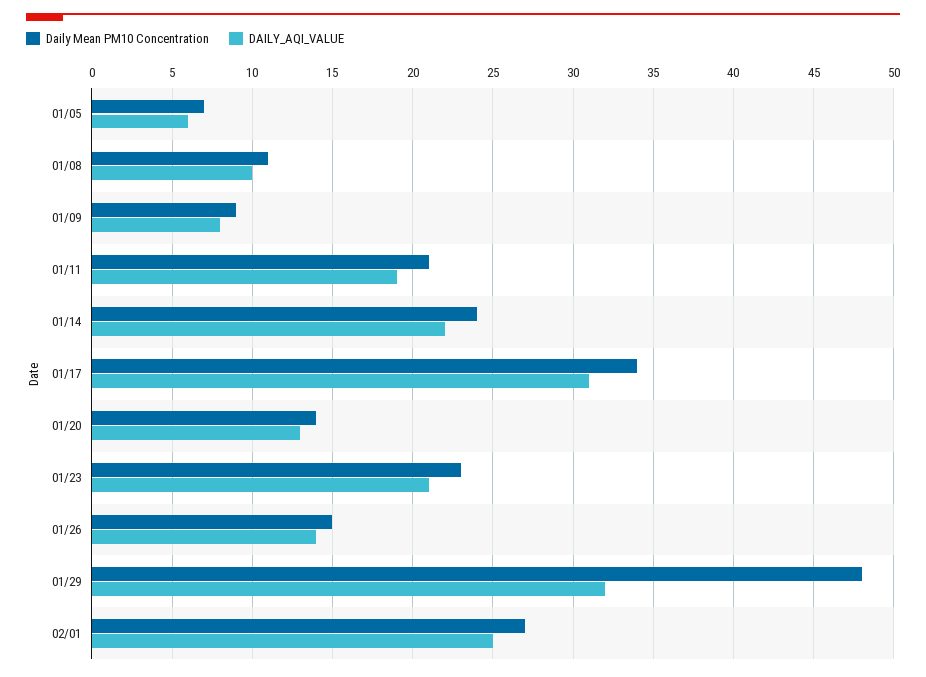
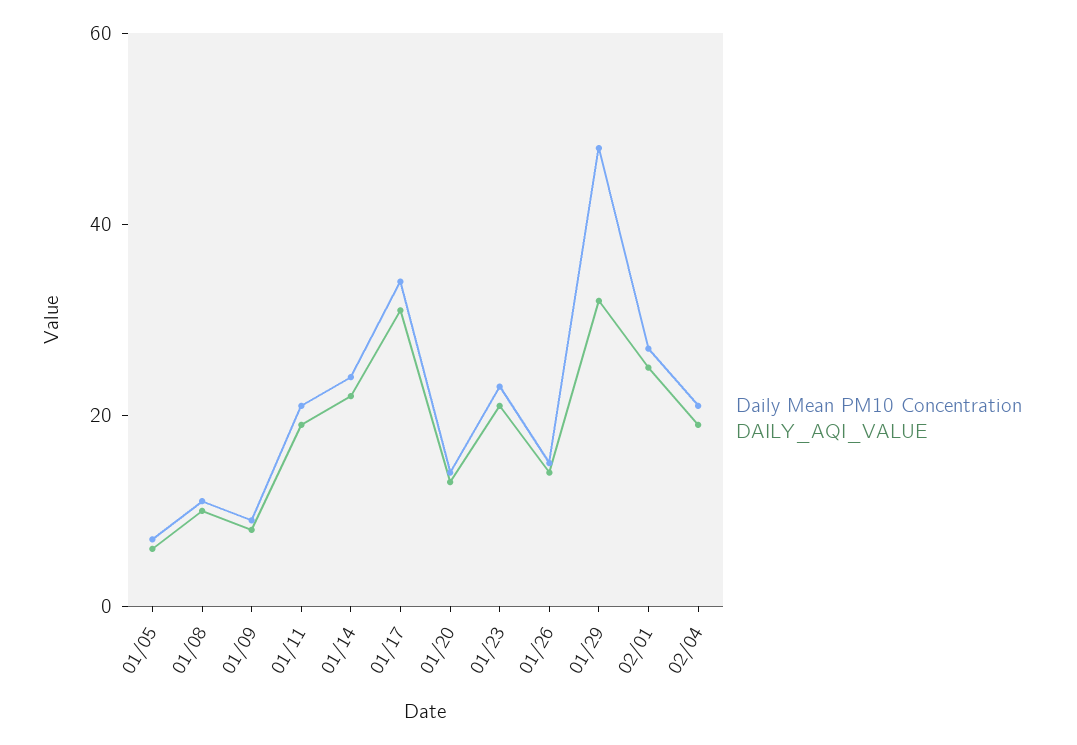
Daily Mean PM10 Concentration, 02/04: none -> 20
DAILY_AQI_VALUE, 02/04: none -> 20

